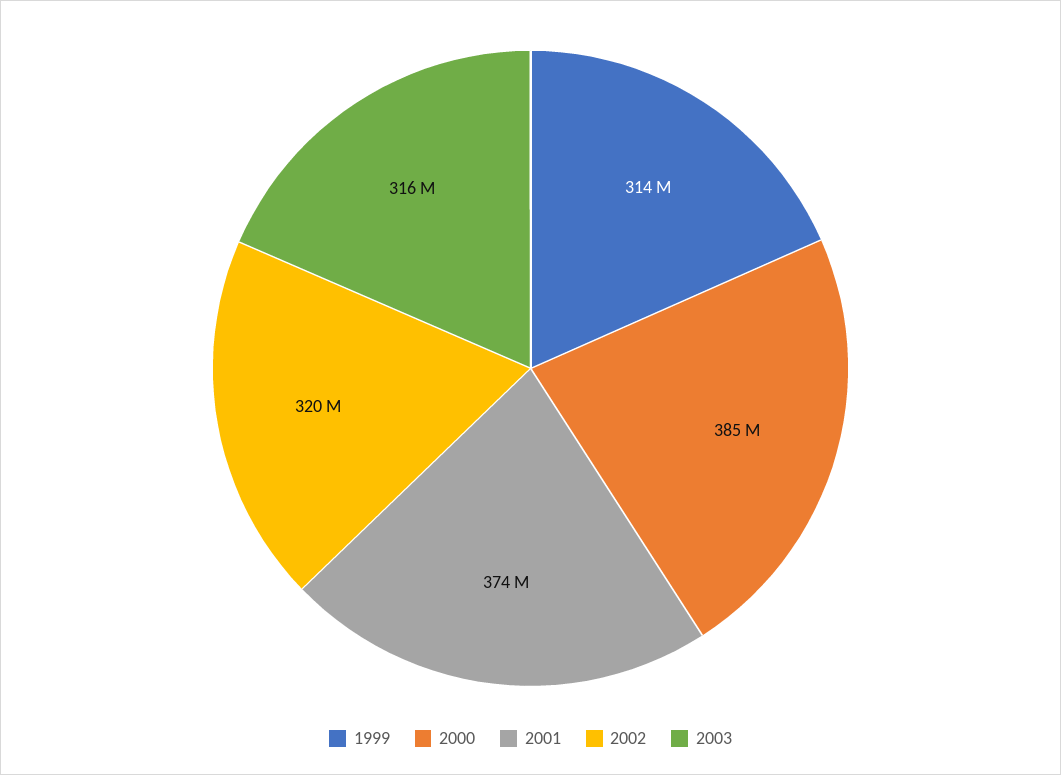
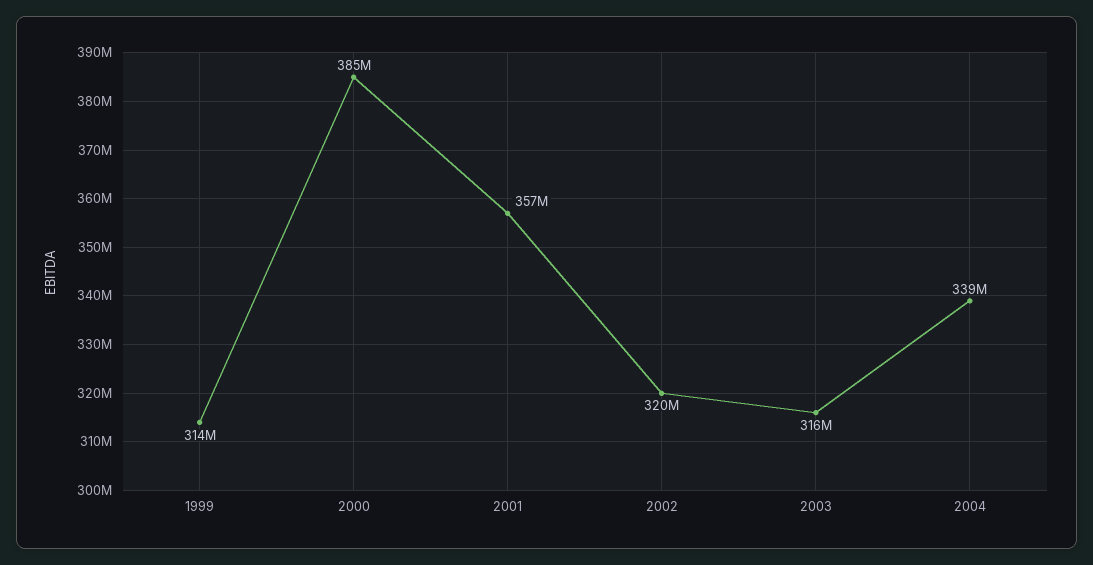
2001: 374000000 -> 357000000
2004: none -> 339000000

